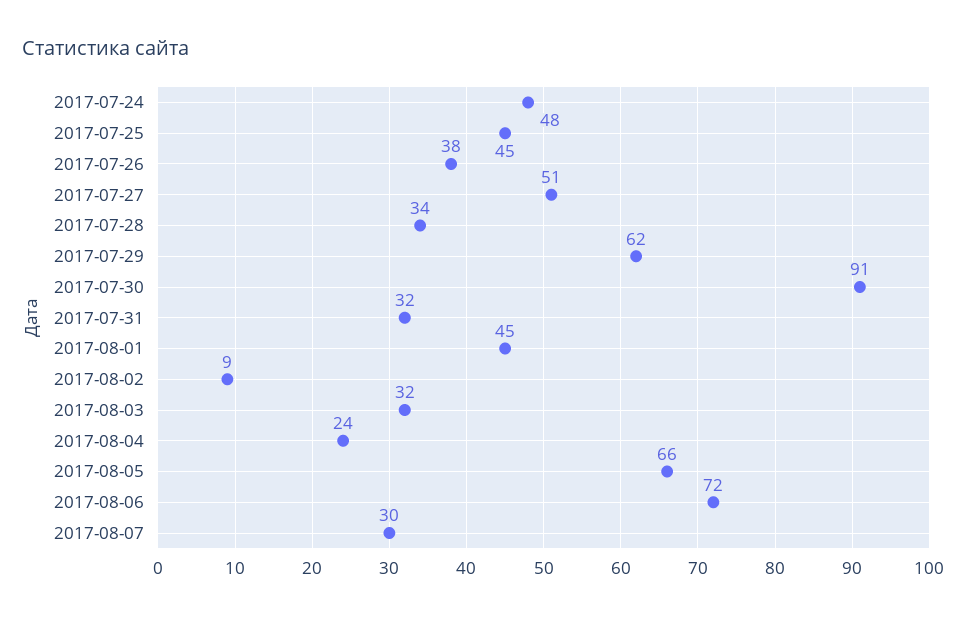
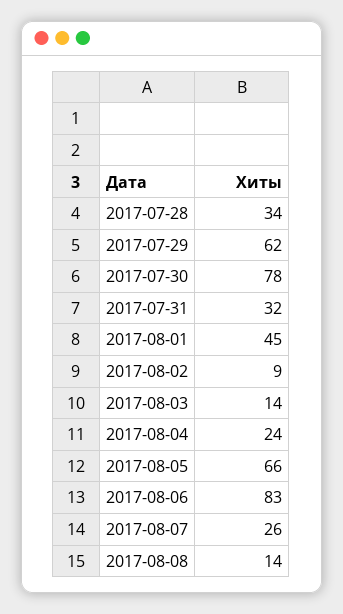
2017-07-24: 48 -> none
2017-07-25: 45 -> none
2017-07-26: 38 -> none
2017-07-27: 51 -> none
2017-07-30: 91 -> 78
2017-08-03: 32 -> 14
2017-08-06: 72 -> 83
2017-08-07: 30 -> 26
2017-08-08: none -> 14

